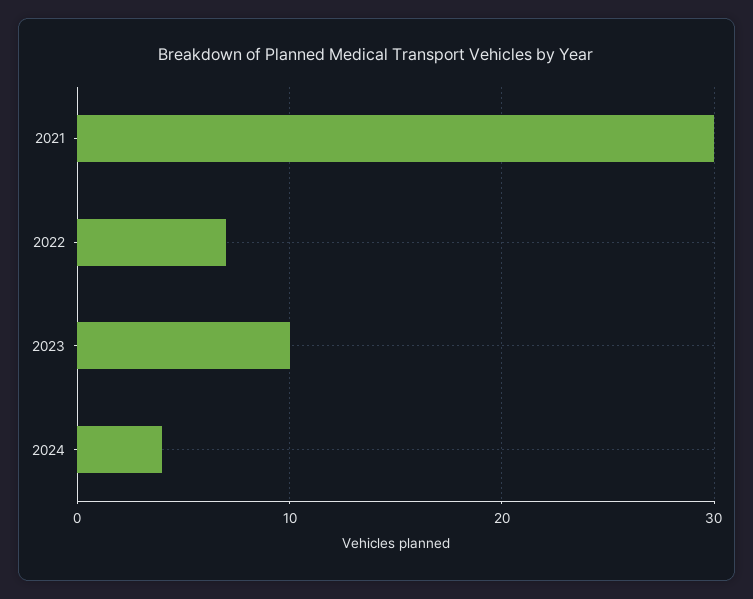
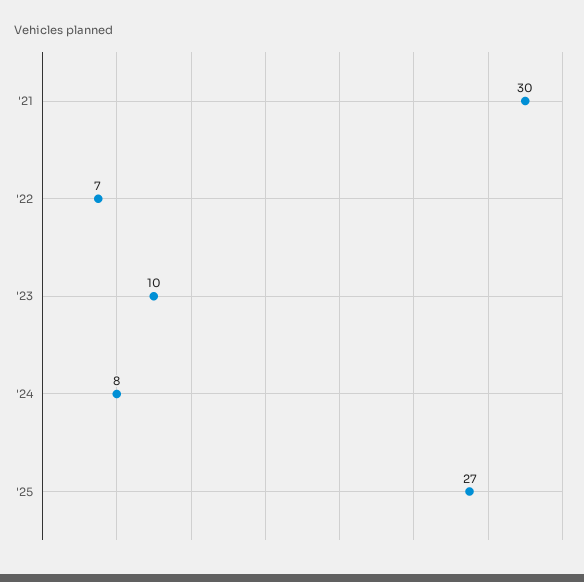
2024: 4 -> 8
'25: none -> 27

